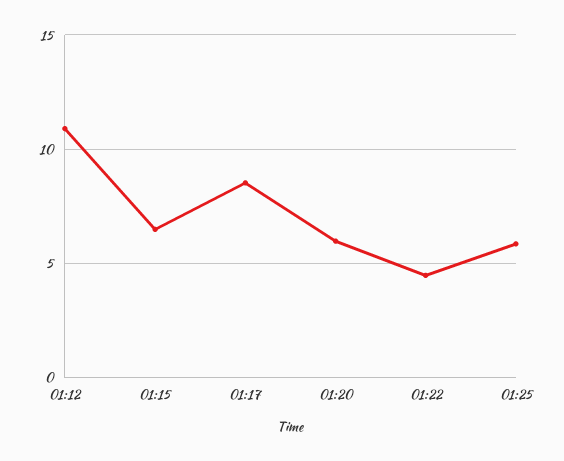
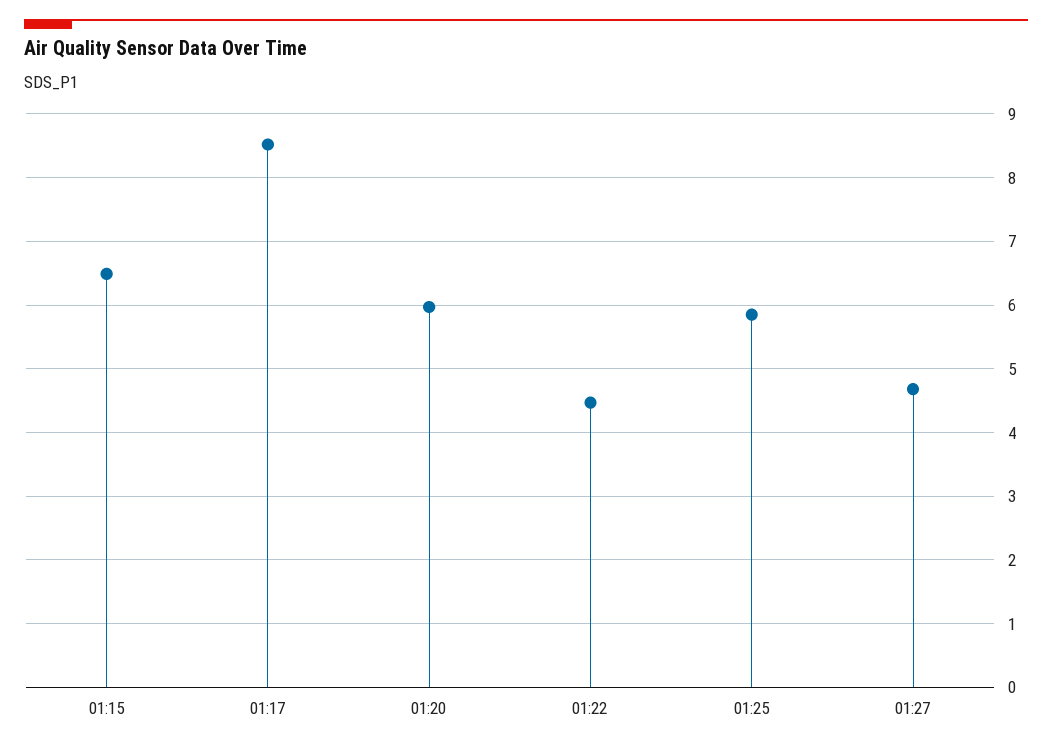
01:12: 11 -> none
01:27: none -> 4.7

